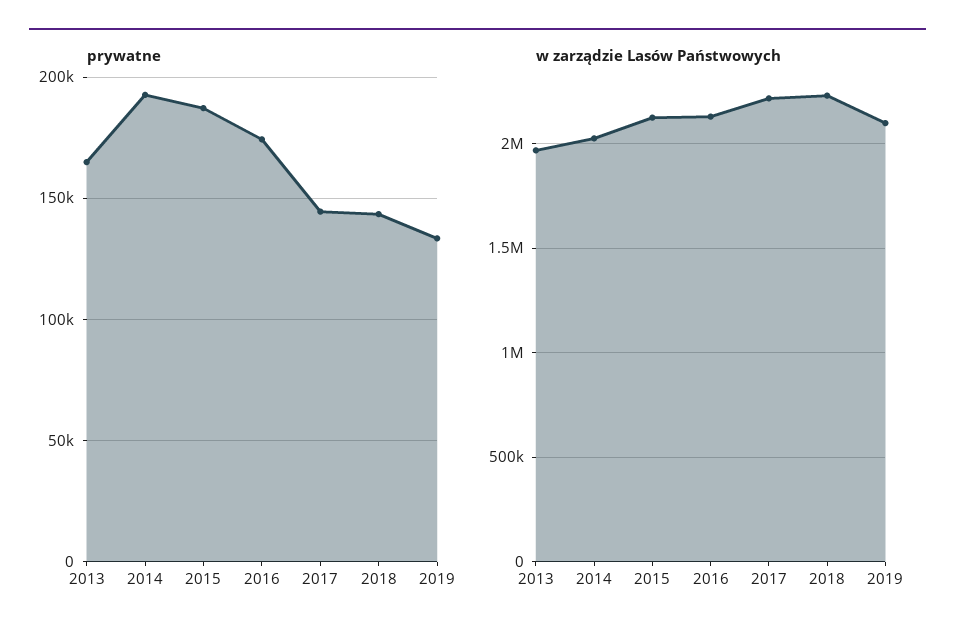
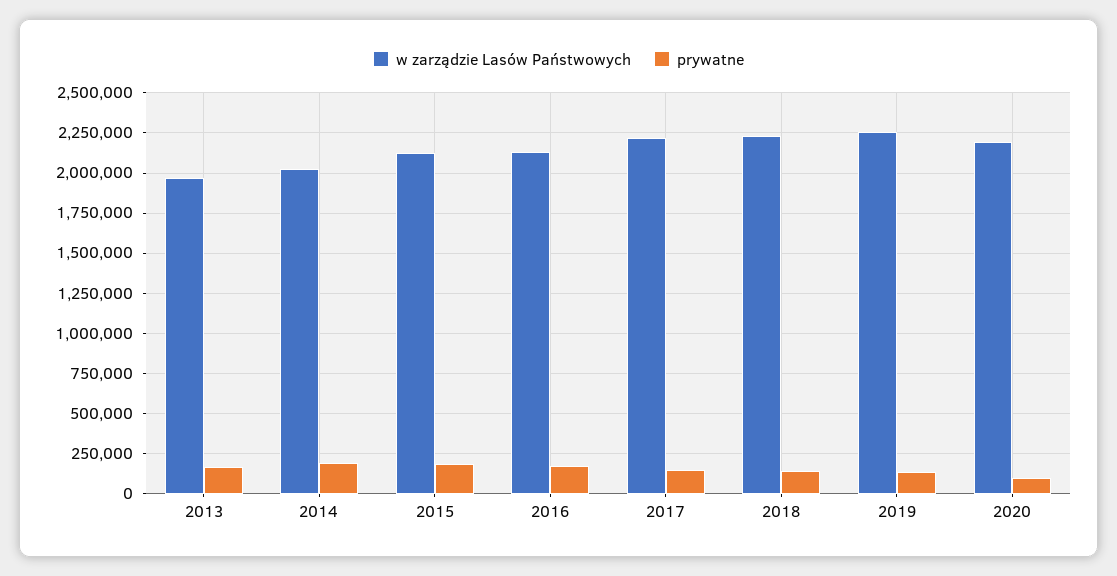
w zarządzie Lasów Państwowych, 2019: 2100000 -> 2250000
w zarządzie Lasów Państwowych, 2020: none -> 2200000
prywatne, 2020: none -> 100000

